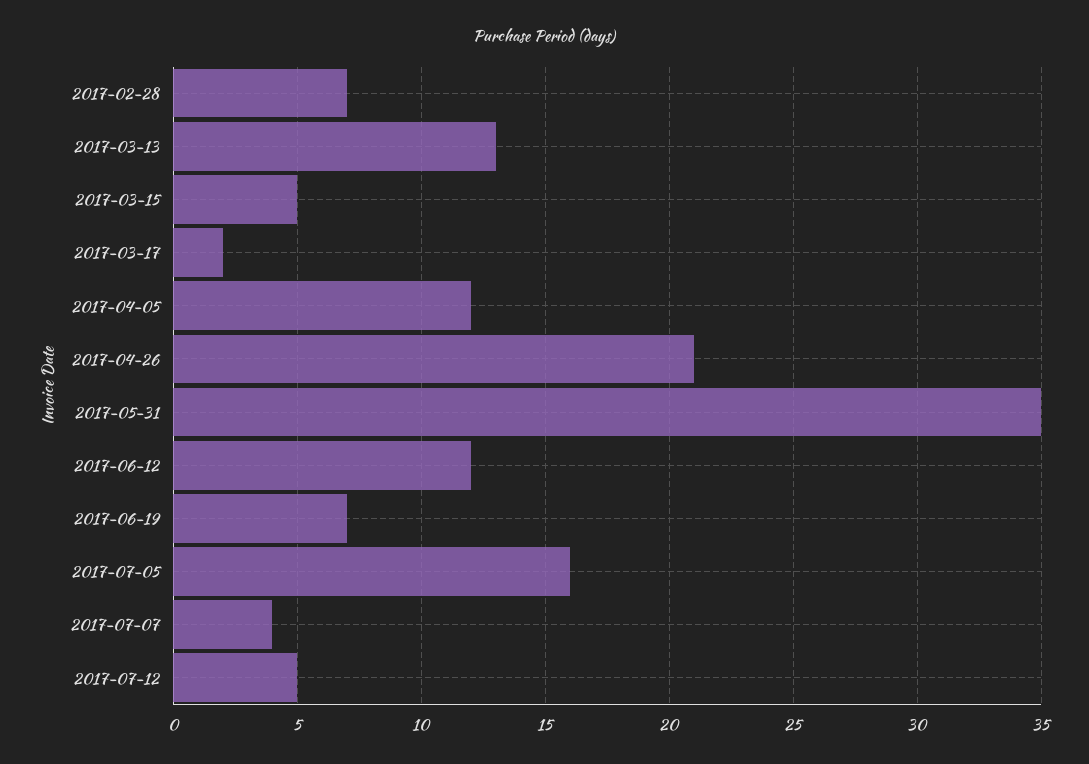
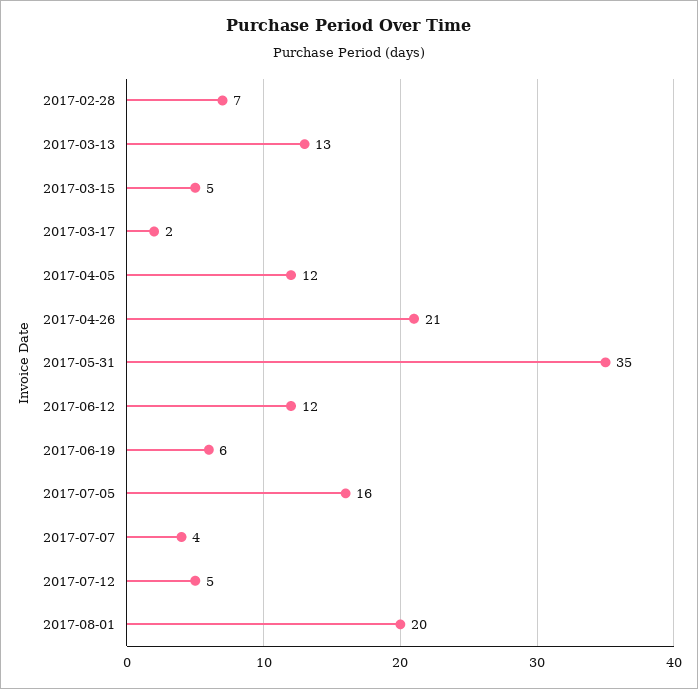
2017-06-19: 7 -> 6
2017-08-01: none -> 20

